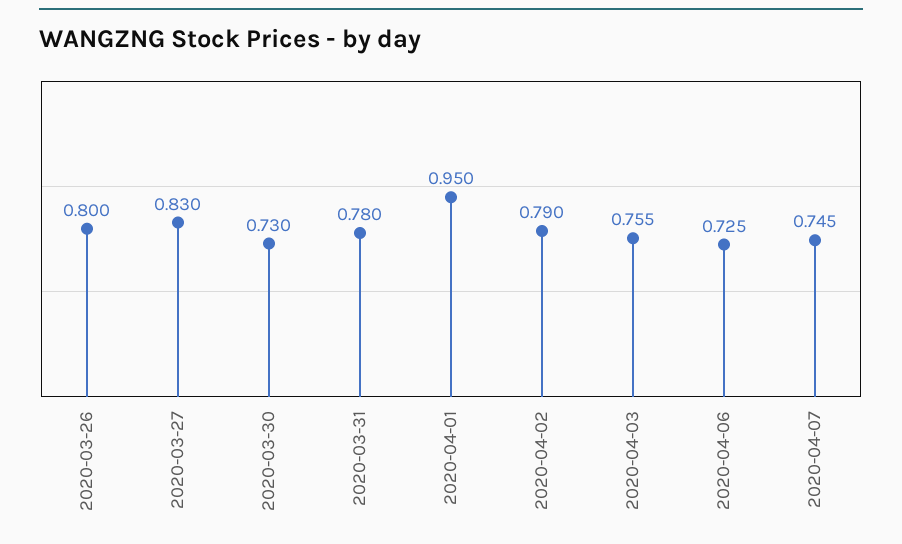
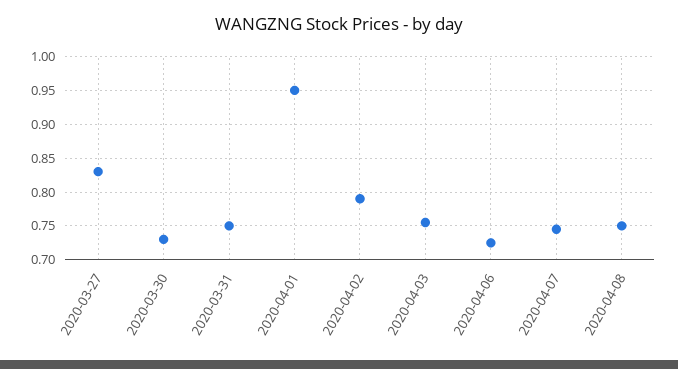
2020-03-26: 0.8 -> none
2020-03-31: 0.78 -> 0.75
2020-04-08: none -> 0.75

